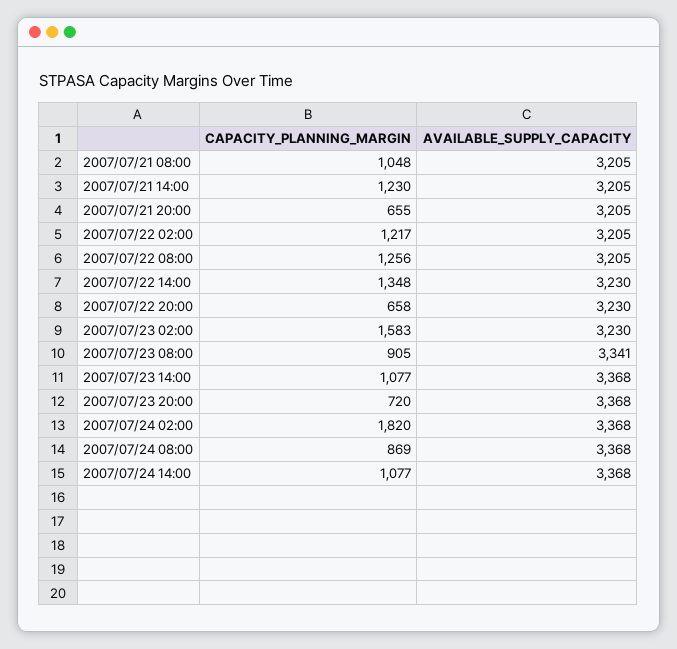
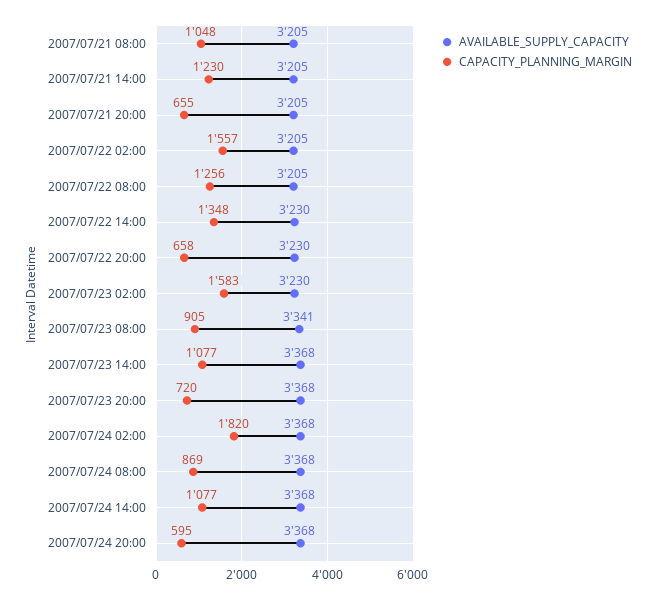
CAPACITY_PLANNING_MARGIN, 2007/07/22 02:00: 1217 -> 1557
AVAILABLE_SUPPLY_CAPACITY, 2007/07/24 20:00: none -> 3368
CAPACITY_PLANNING_MARGIN, 2007/07/24 20:00: none -> 595

